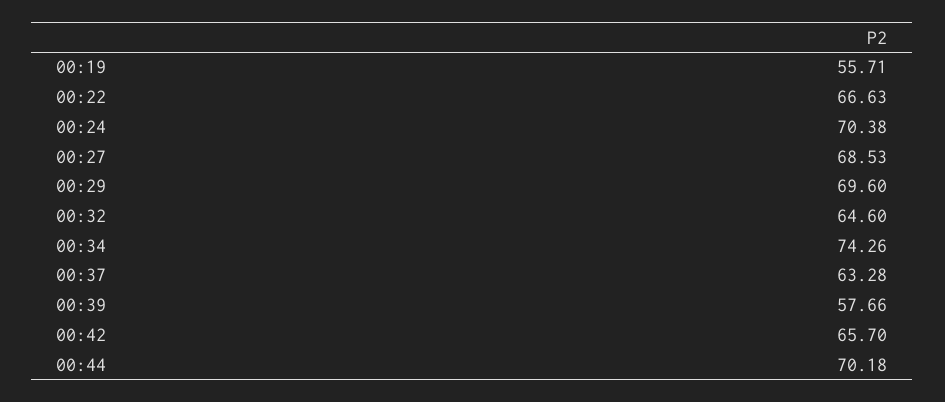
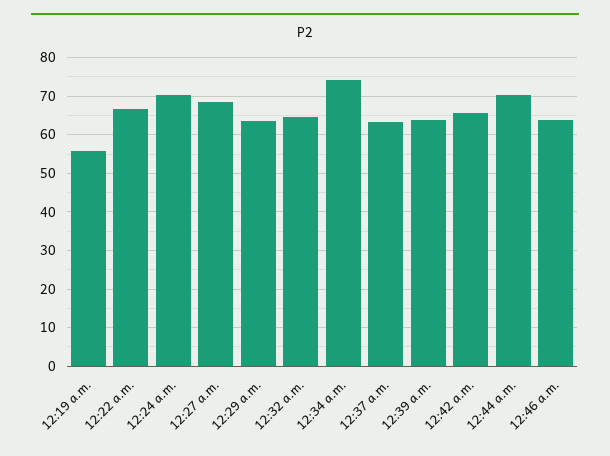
00:29: 69.6 -> 64
00:39: 57.66 -> 64
12:46 a.m.: none -> 64

